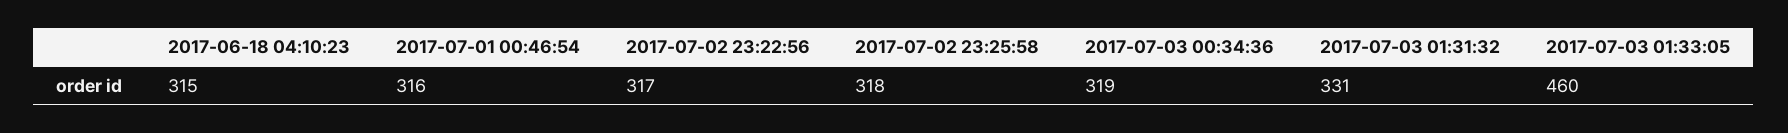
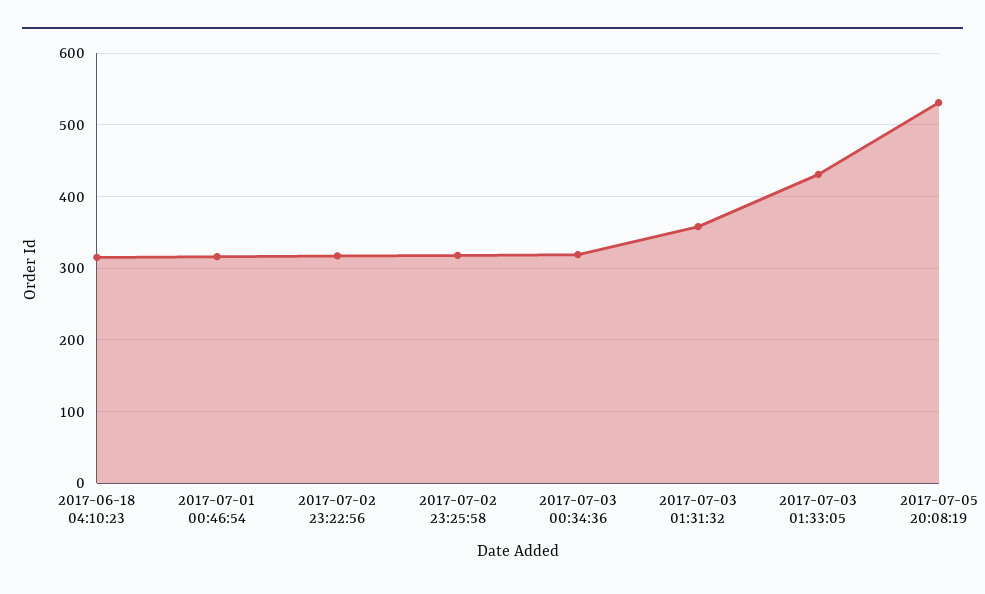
2017-07-03 01:31:32: 331 -> 360
2017-07-03 01:33:05: 460 -> 430
2017-07-05 20:08:19: none -> 530

